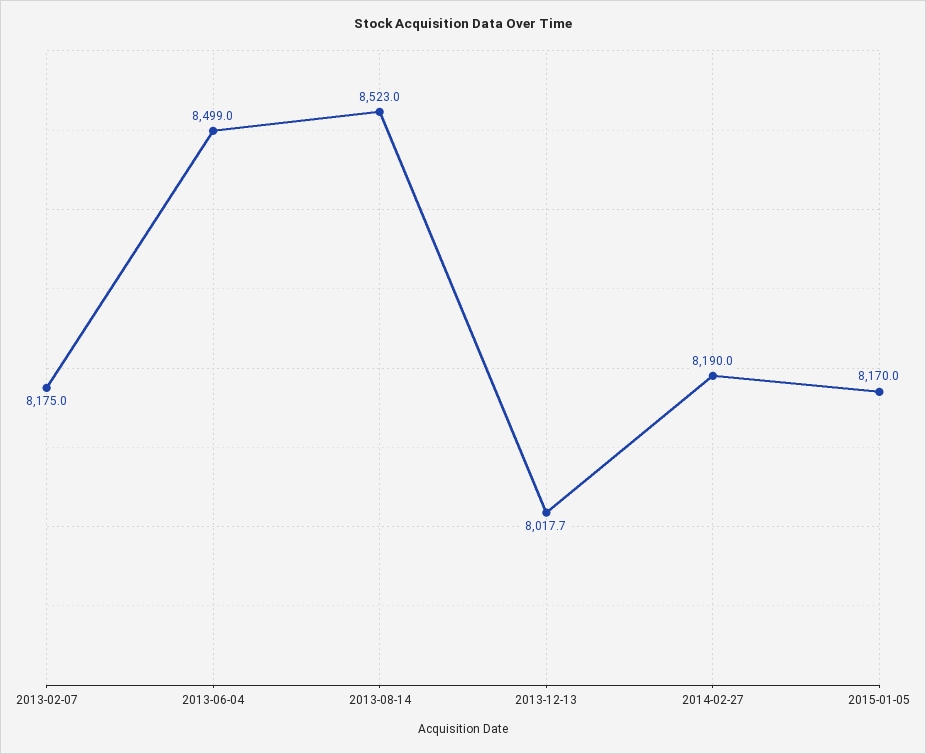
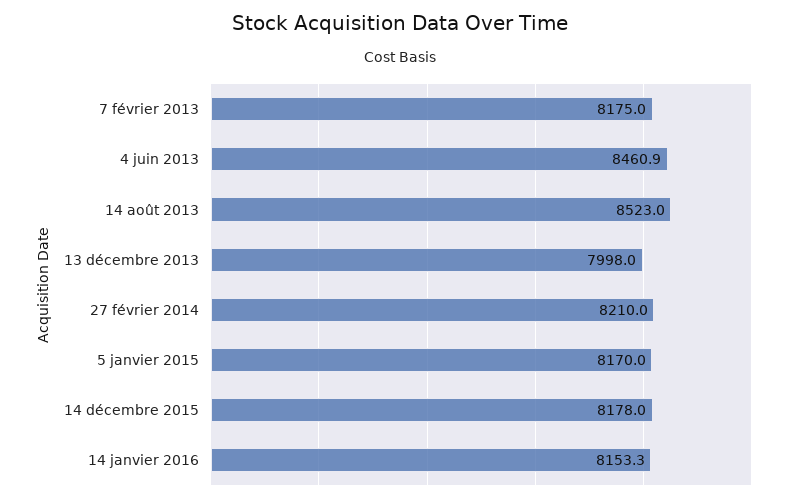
2013-06-04: 8499 -> 8460.9
2013-12-13: 8017.7 -> 7998
2014-02-27: 8190 -> 8210
14 décembre 2015: none -> 8178
14 janvier 2016: none -> 8153.3

